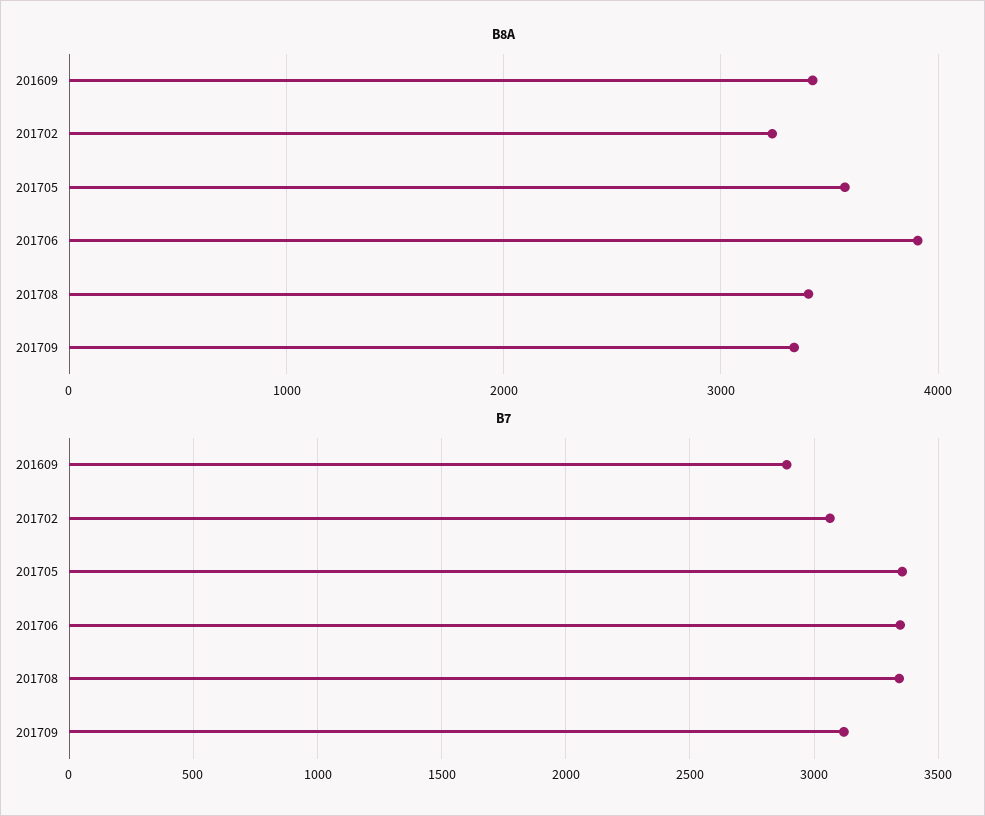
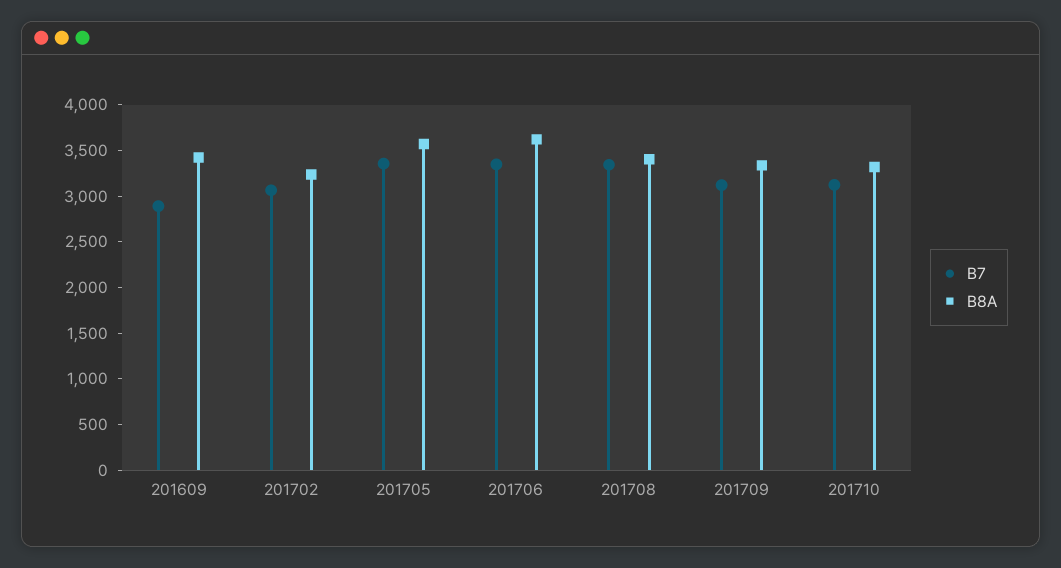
B8A, 201706: 3900 -> 3600
B7, 201710: none -> 3100
B8A, 201710: none -> 3300

